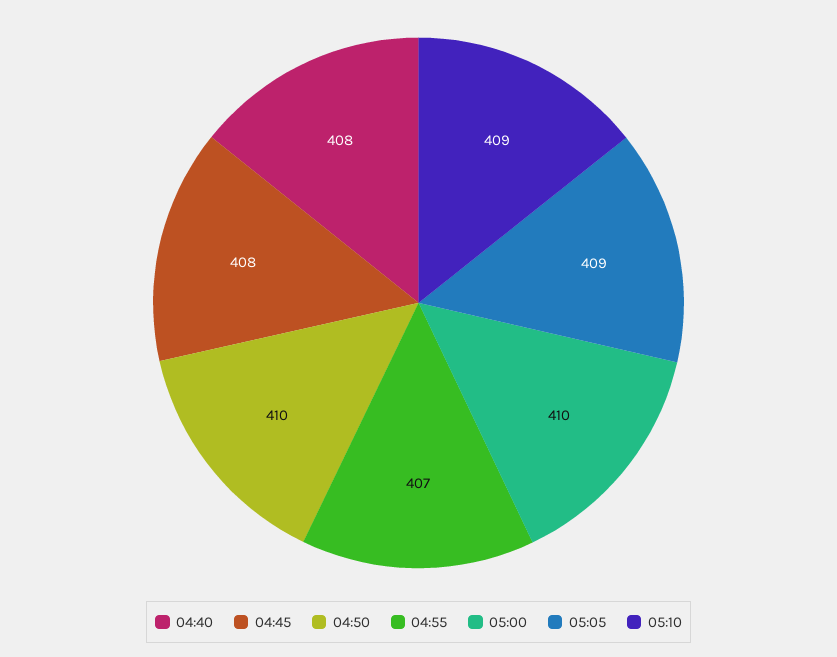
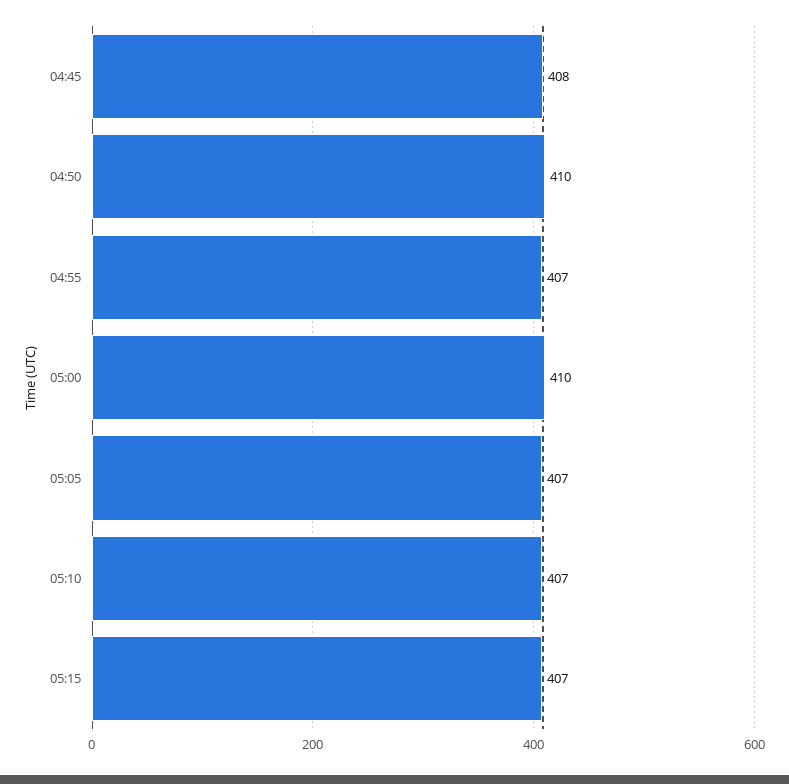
04:40: 408 -> none
05:05: 409 -> 407
05:10: 409 -> 407
05:15: none -> 407

